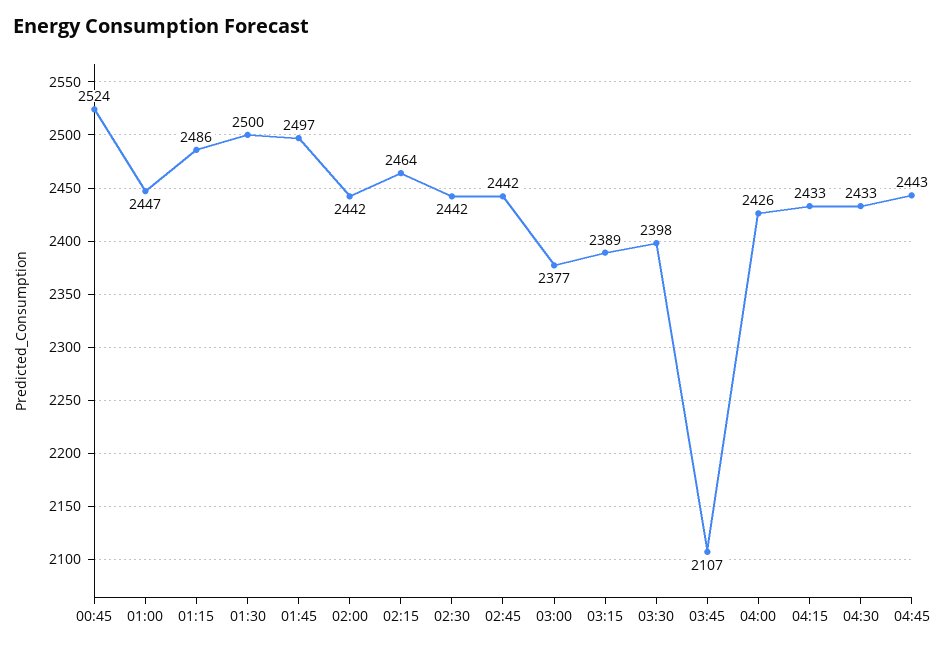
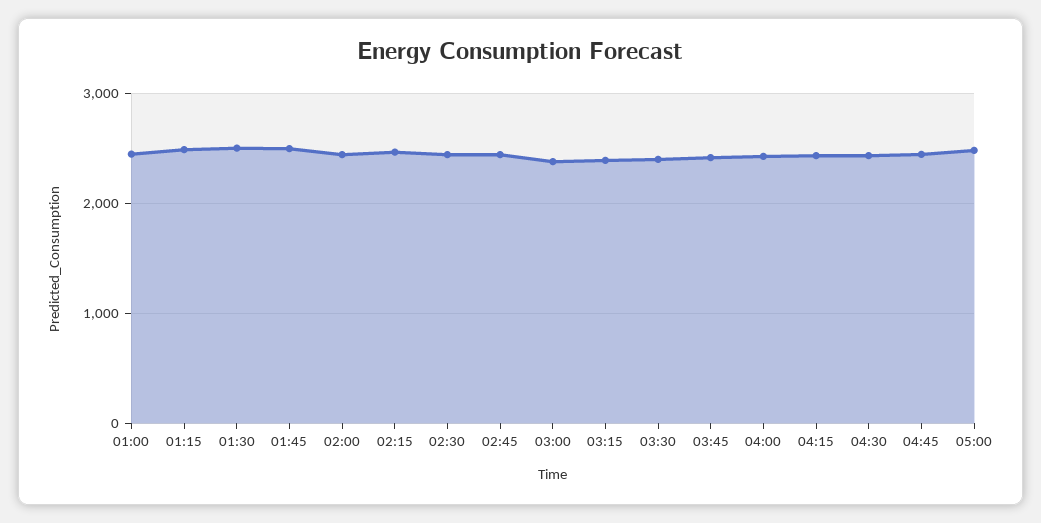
00:45: 2524 -> none
03:45: 2107 -> 2400
05:00: none -> 2500

